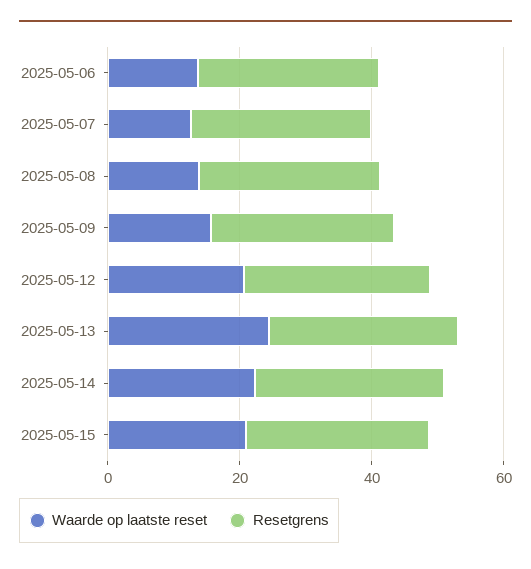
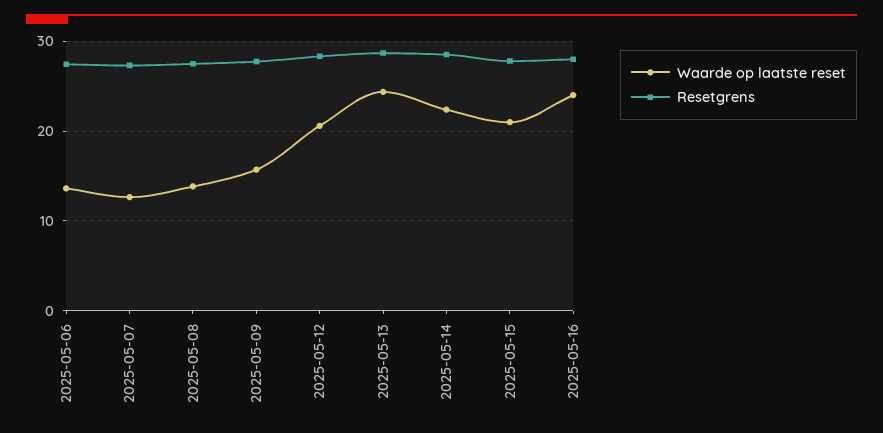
Waarde op laatste reset, 2025-05-16: none -> 24
Resetgrens, 2025-05-16: none -> 28

